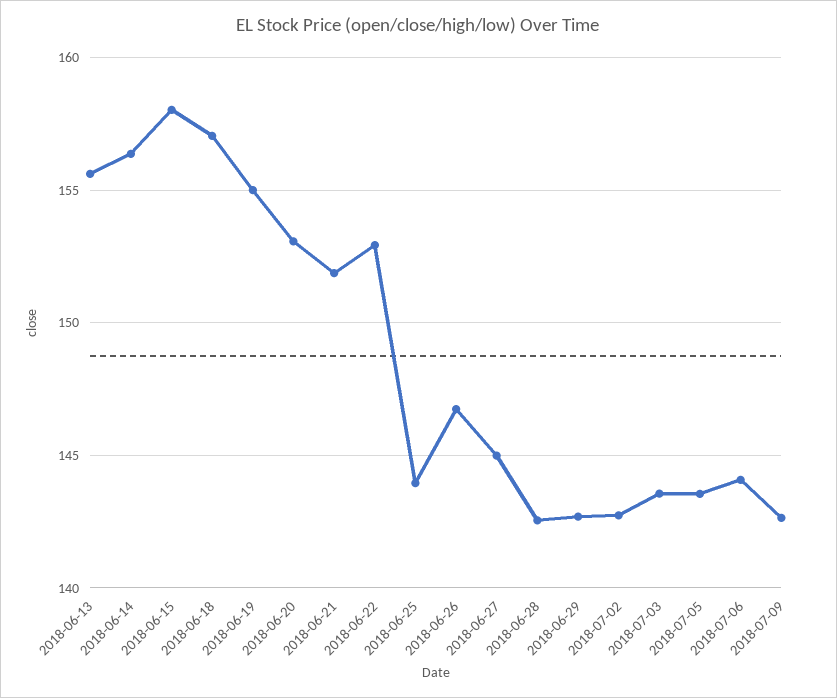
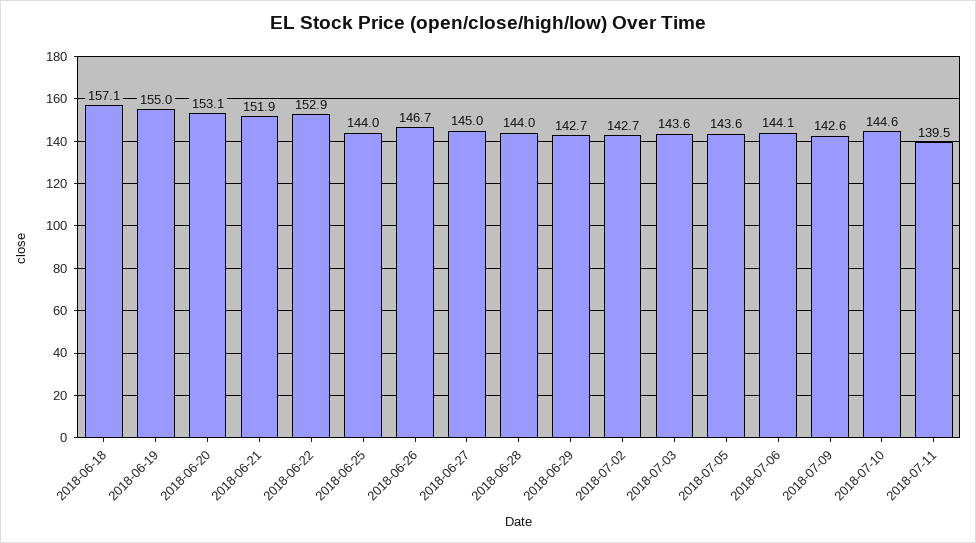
2018-06-13: 155.5 -> none
2018-06-14: 156.5 -> none
2018-06-15: 158 -> none
2018-06-28: 142.5 -> 144
2018-07-10: none -> 144.6
2018-07-11: none -> 139.5

